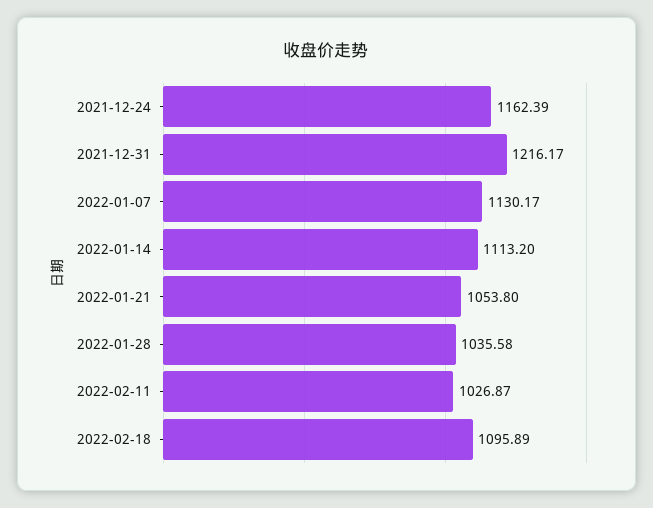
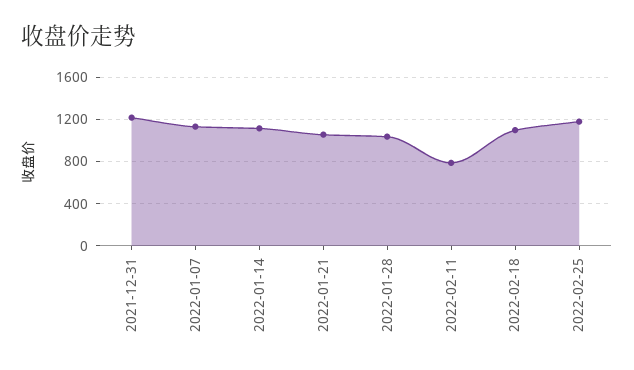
2021-12-24: 1162.39 -> none
2022-02-11: 1026.87 -> 800
2022-02-25: none -> 1200

